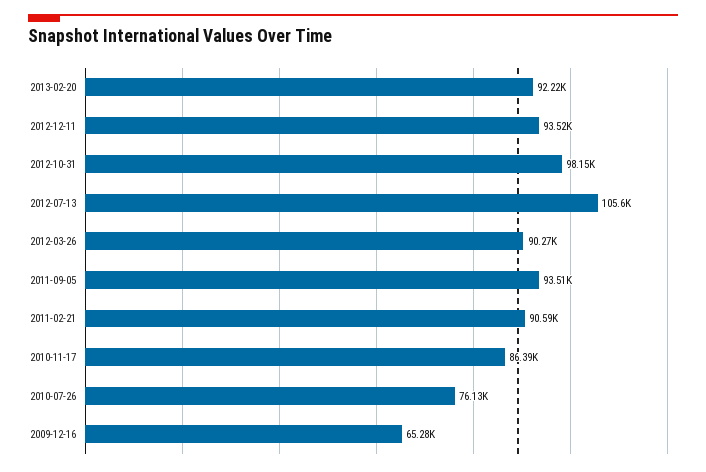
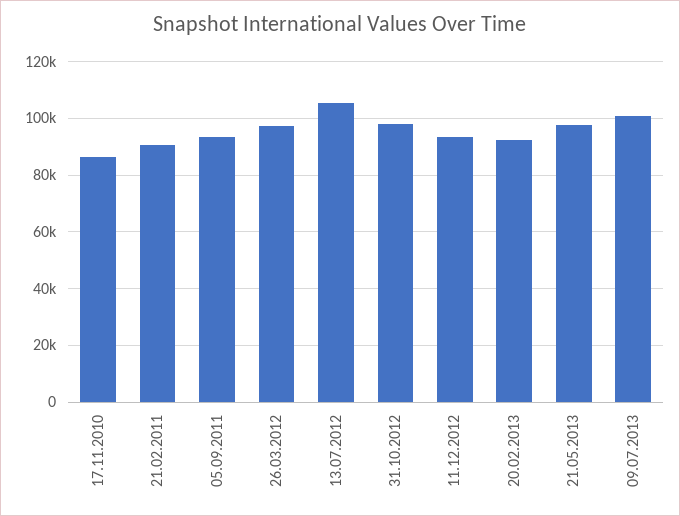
2012-03-26: 90270 -> 97500
2010-07-26: 76130 -> none
2009-12-16: 65280 -> none
21.05.2013: none -> 97500
09.07.2013: none -> 100000

